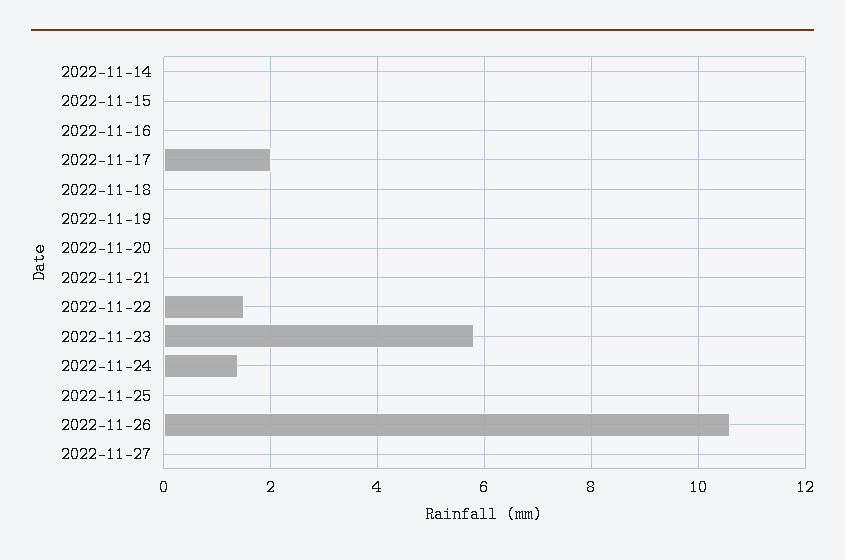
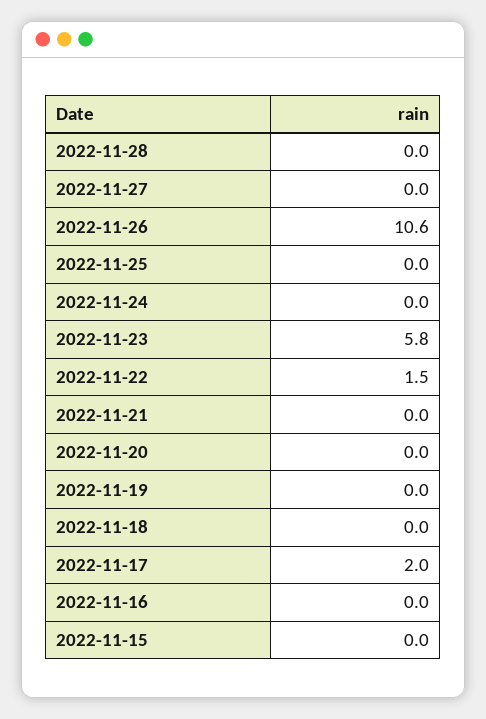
2022-11-14: 0 -> none
2022-11-24: 1.5 -> 0
2022-11-28: none -> 0

